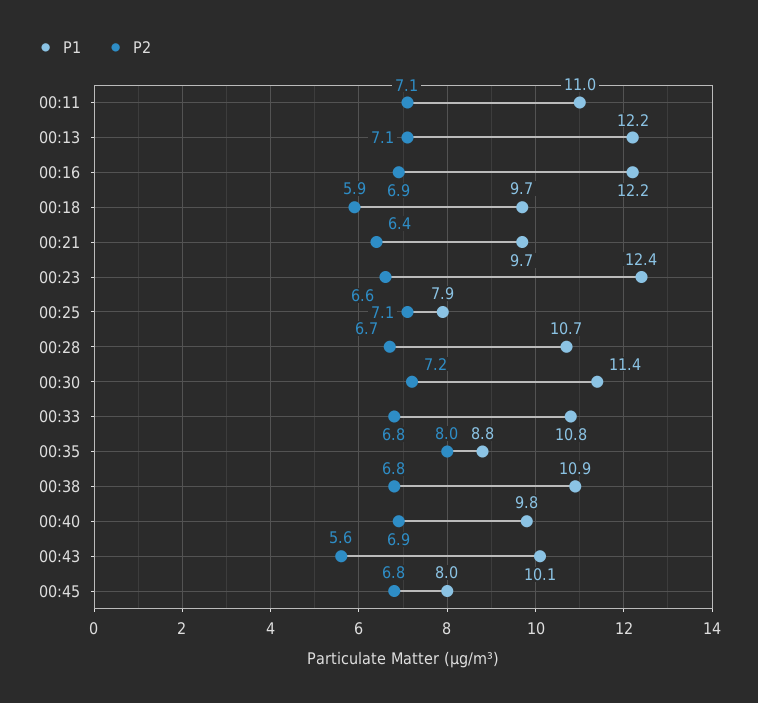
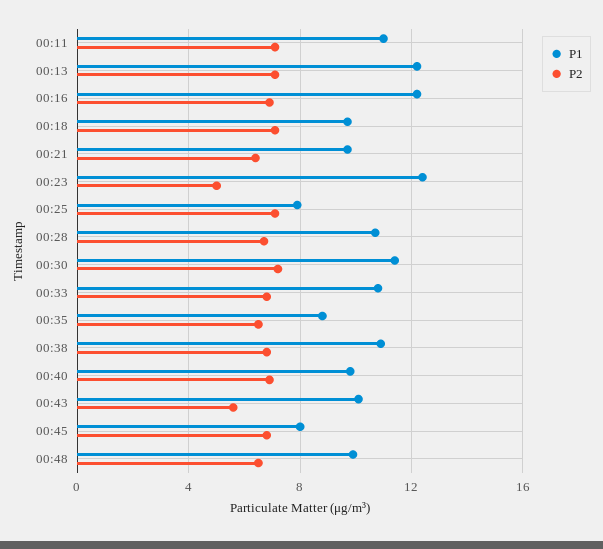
P2, 00:18: 5.9 -> 7
P2, 00:23: 6.6 -> 5
P2, 00:35: 8 -> 6.5
P1, 00:48: none -> 10
P2, 00:48: none -> 6.5

